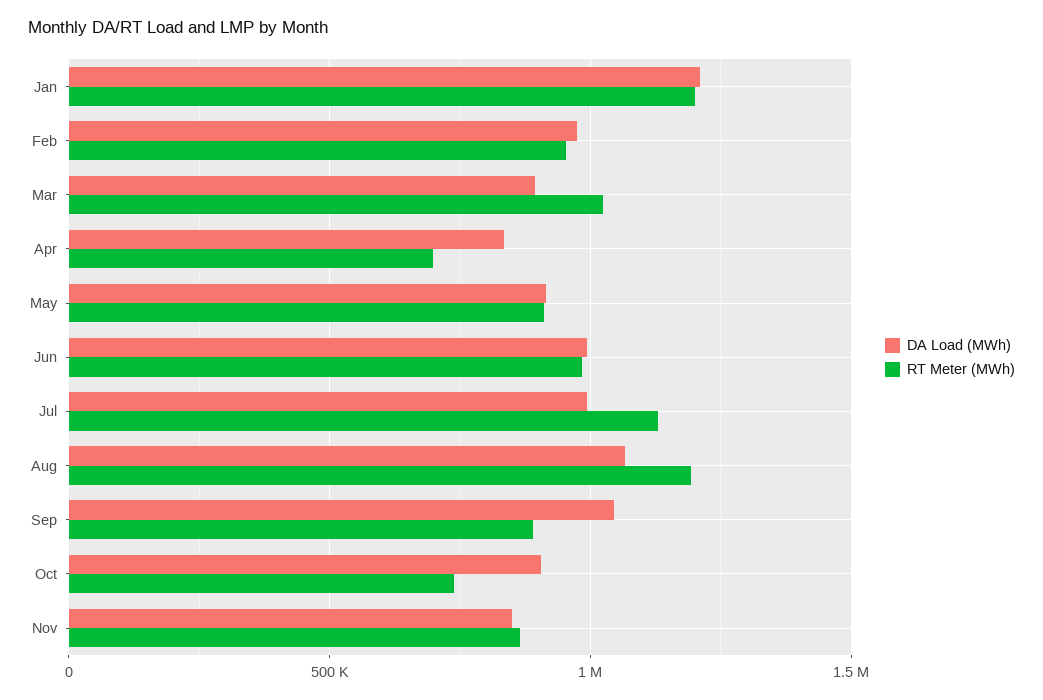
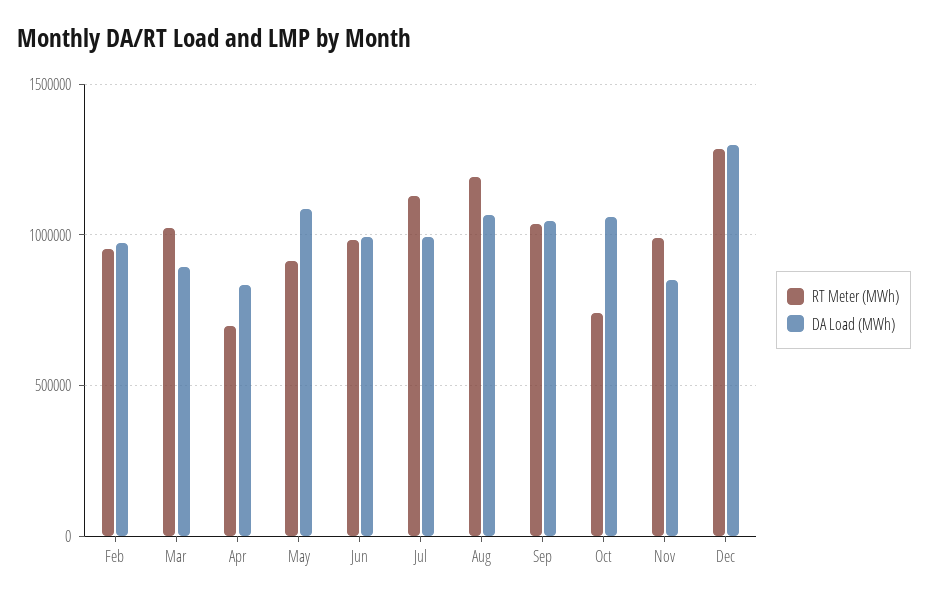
DA Load (MWh), Jan: 1200000 -> none
RT Meter (MWh), Jan: 1200000 -> none
DA Load (MWh), May: 900000 -> 1100000
RT Meter (MWh), Sep: 900000 -> 1050000
DA Load (MWh), Oct: 900000 -> 1050000
RT Meter (MWh), Nov: 850000 -> 1000000
RT Meter (MWh), Dec: none -> 1300000
DA Load (MWh), Dec: none -> 1300000

